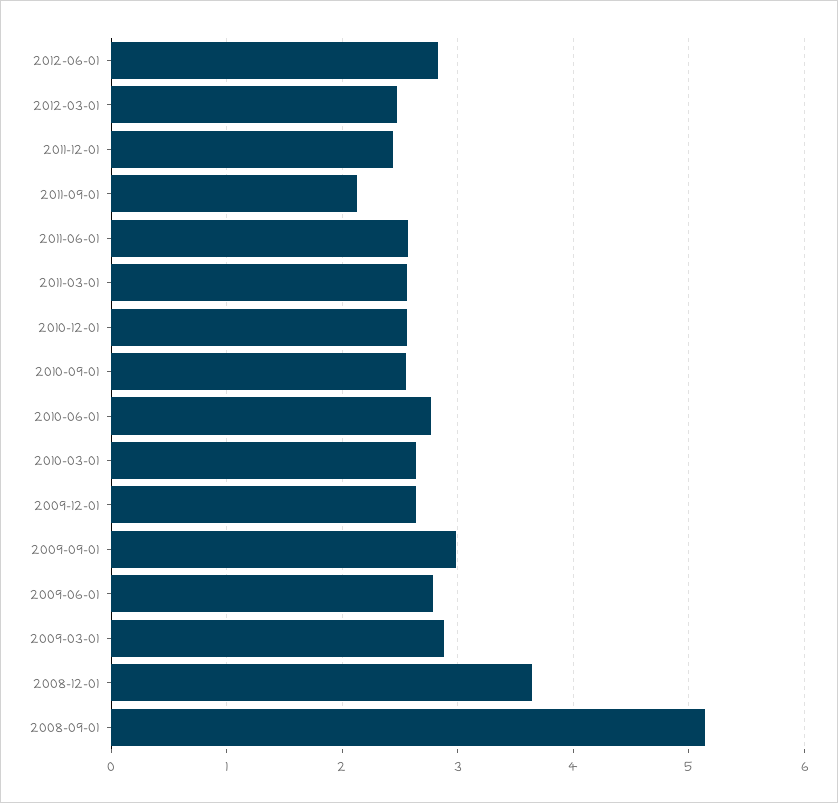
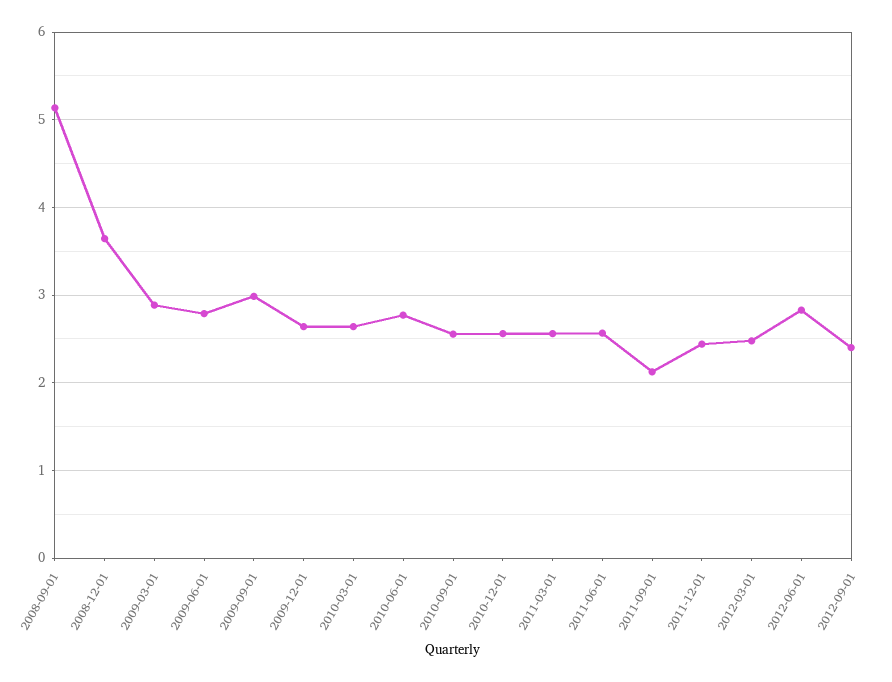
2012-09-01: none -> 2.4

